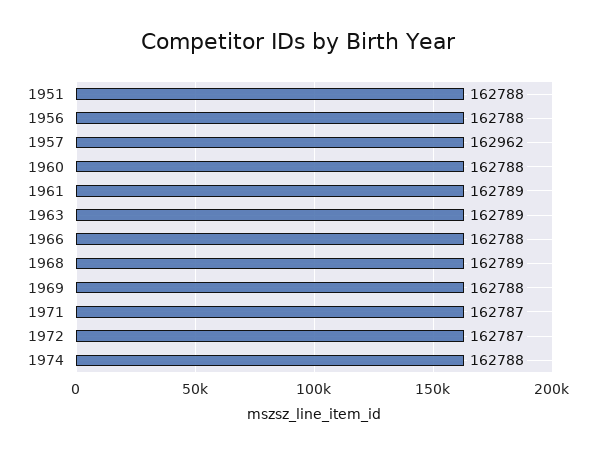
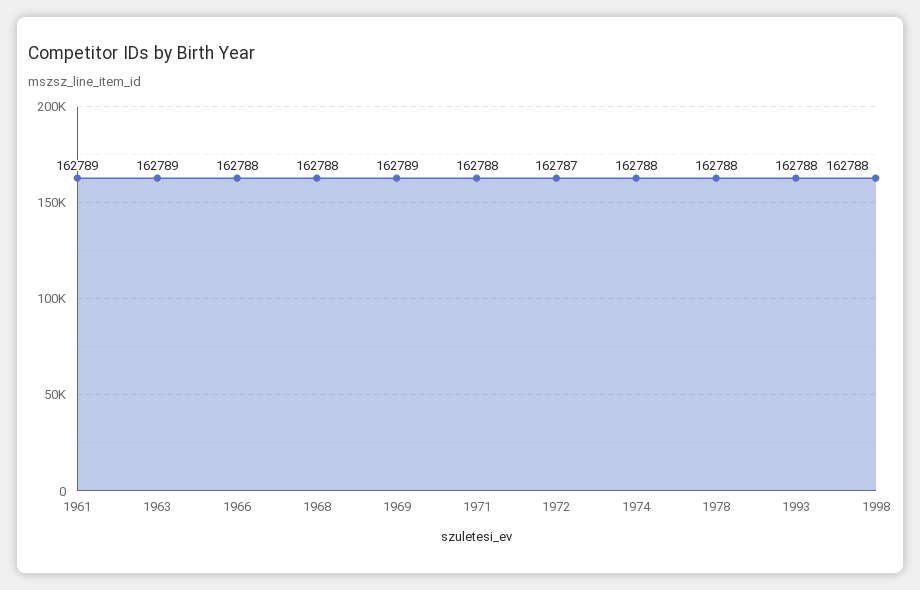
1951: 162788 -> none
1956: 162788 -> none
1957: 162962 -> none
1960: 162788 -> none
1968: 162789 -> 162788
1969: 162788 -> 162789
1971: 162787 -> 162788
1978: none -> 162788
1993: none -> 162788
1998: none -> 162788

